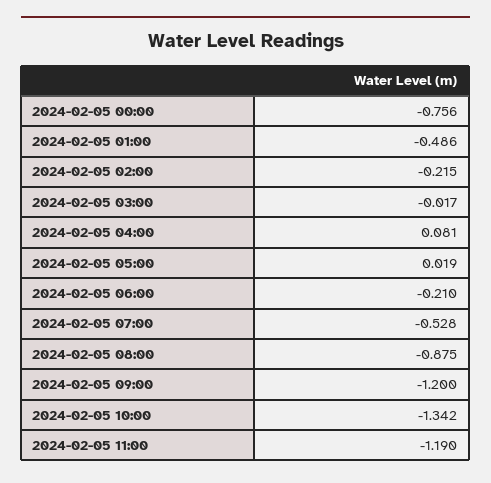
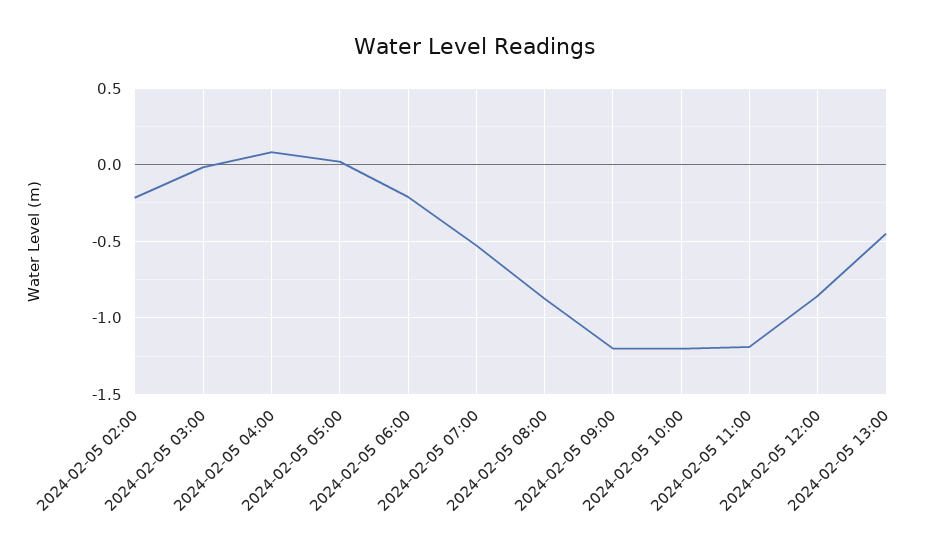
2024-02-05 00:00: -0.756 -> none
2024-02-05 01:00: -0.486 -> none
2024-02-05 10:00: -1.342 -> -1.2
2024-02-05 12:00: none -> -0.85
2024-02-05 13:00: none -> -0.45

